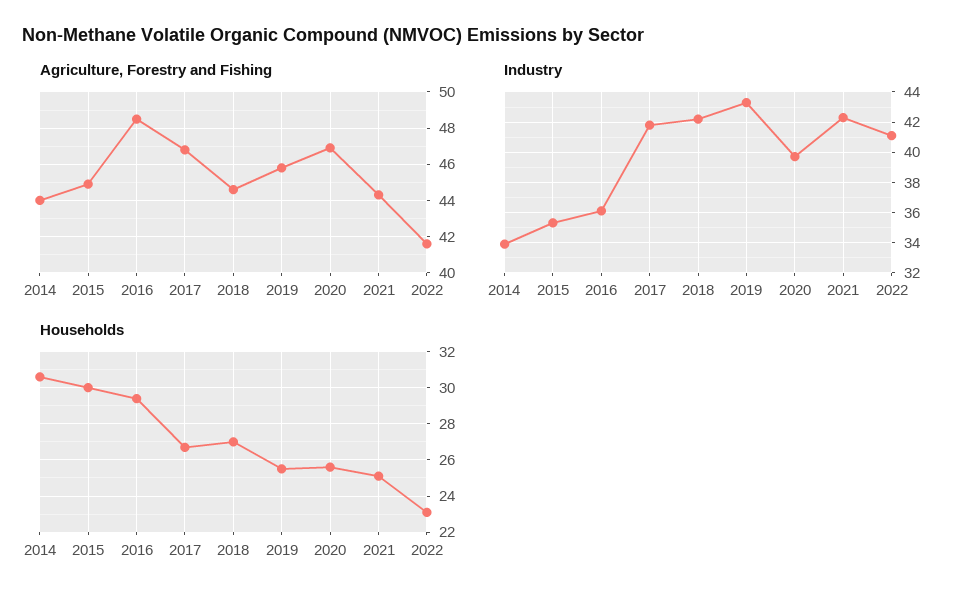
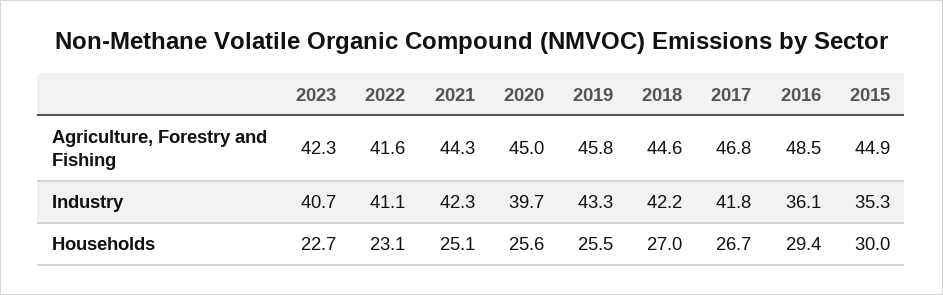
Agriculture, Forestry and Fishing, 2014: 44 -> none
Agriculture, Forestry and Fishing, 2020: 47 -> 45
Industry, 2014: 34 -> none
Households, 2014: 30.5 -> none
Agriculture, Forestry and Fishing, 2023: none -> 42.3
Industry, 2023: none -> 40.7
Households, 2023: none -> 22.7

